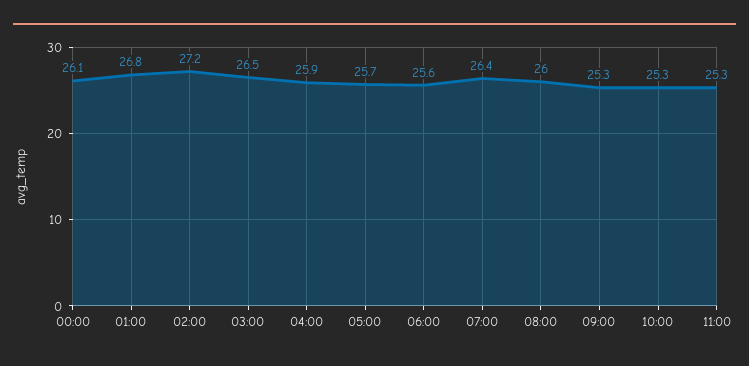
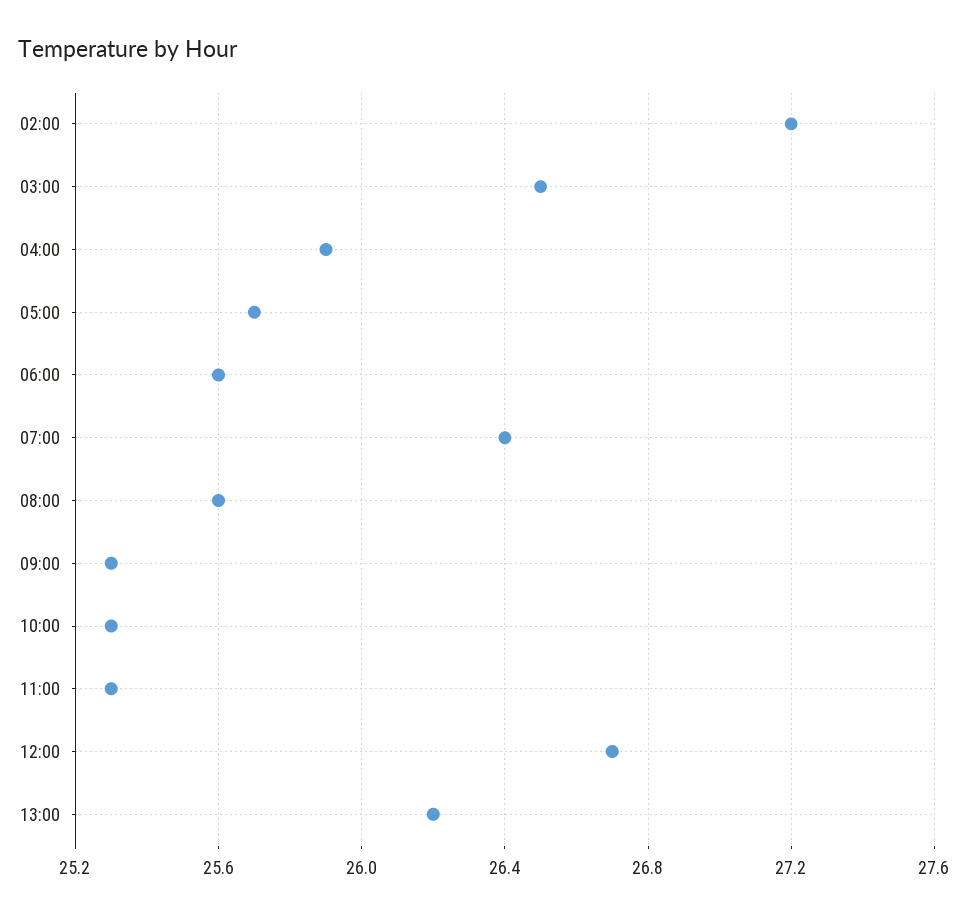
00:00: 26.1 -> none
01:00: 26.8 -> none
08:00: 26 -> 25.6
12:00: none -> 26.7
13:00: none -> 26.2

